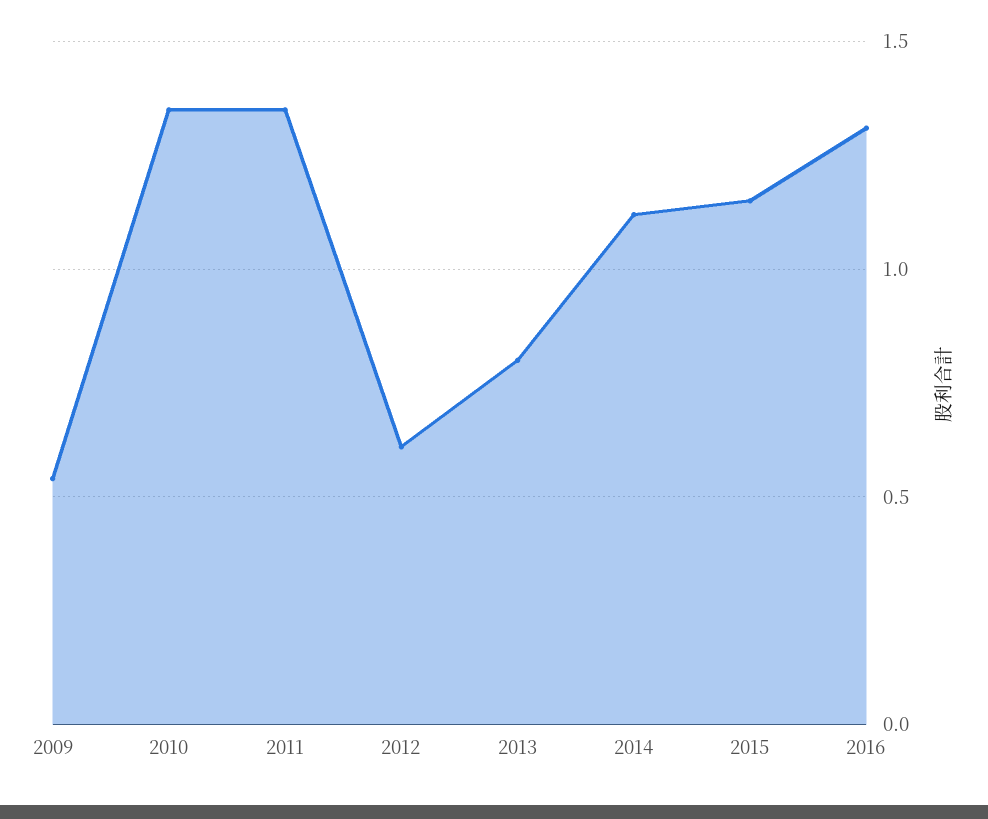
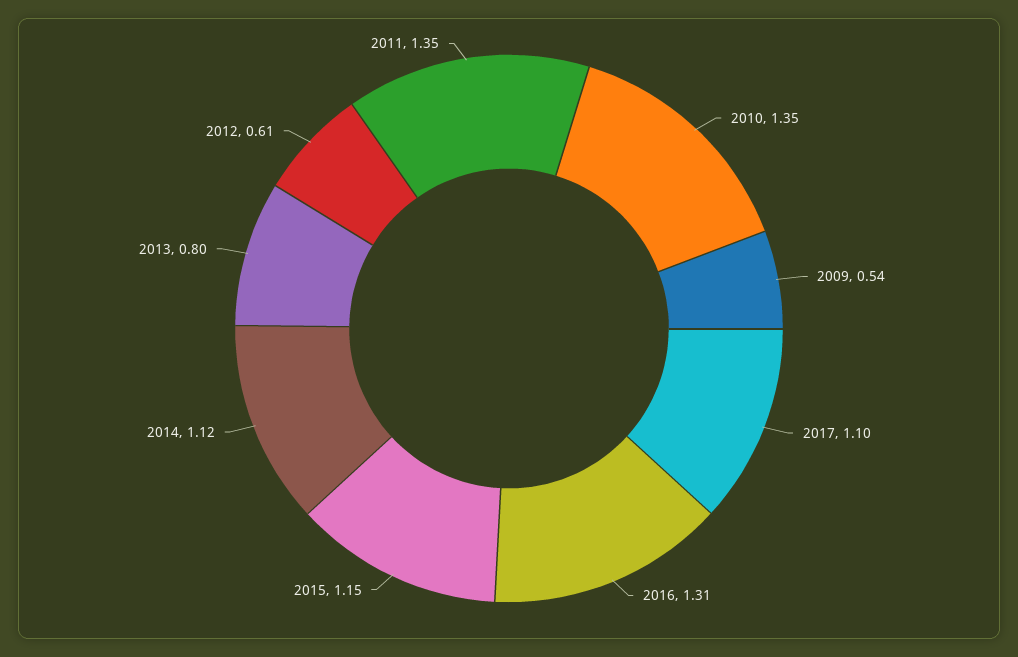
2017: none -> 1.1

